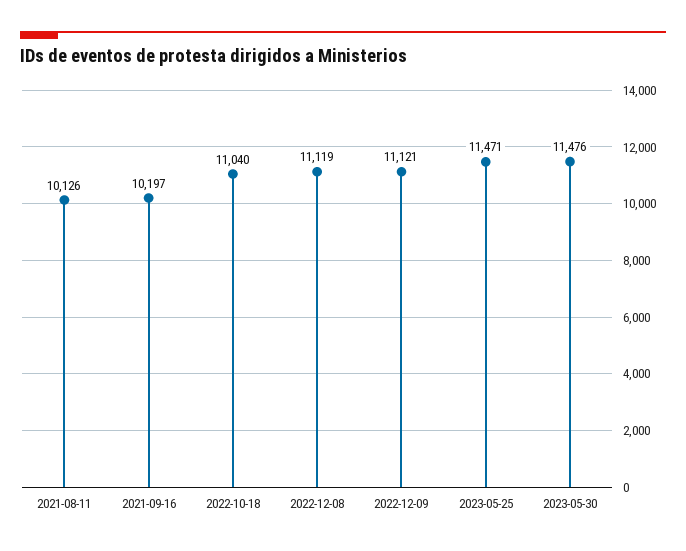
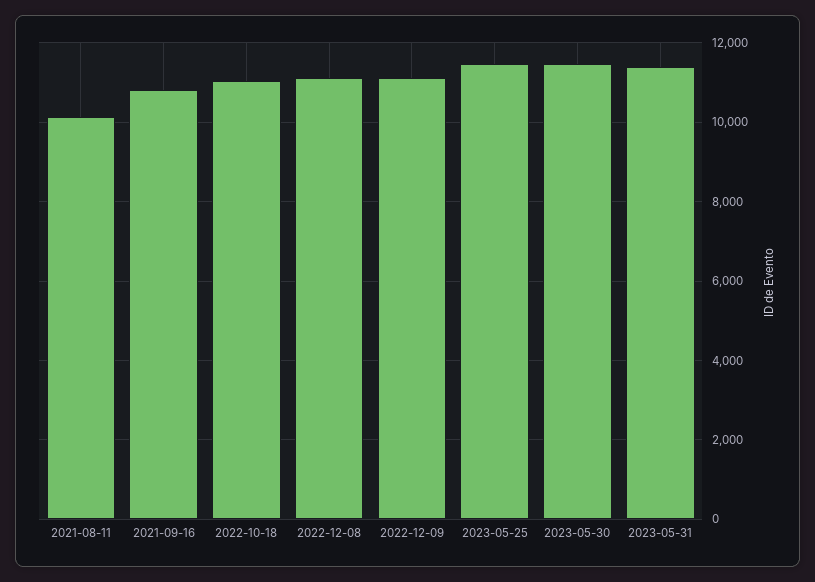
2021-09-16: 10197 -> 10800
2023-05-31: none -> 11400

